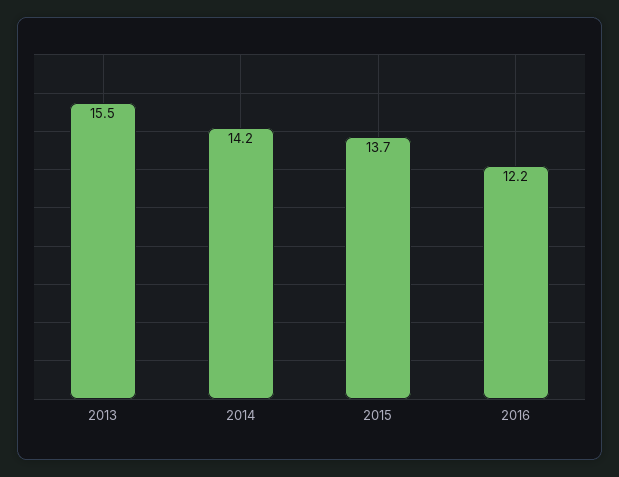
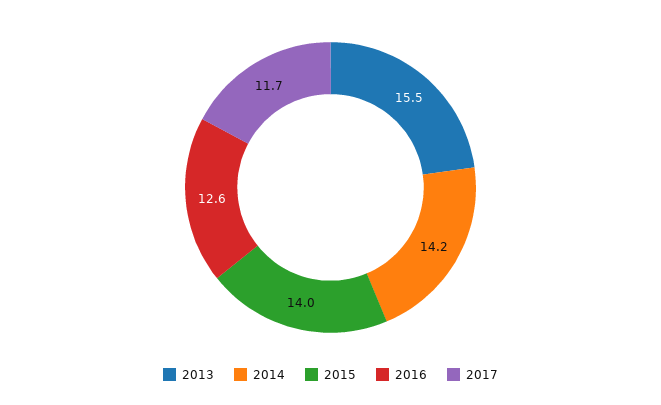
2015: 13.7 -> 14
2016: 12.2 -> 12.6
2017: none -> 11.7

